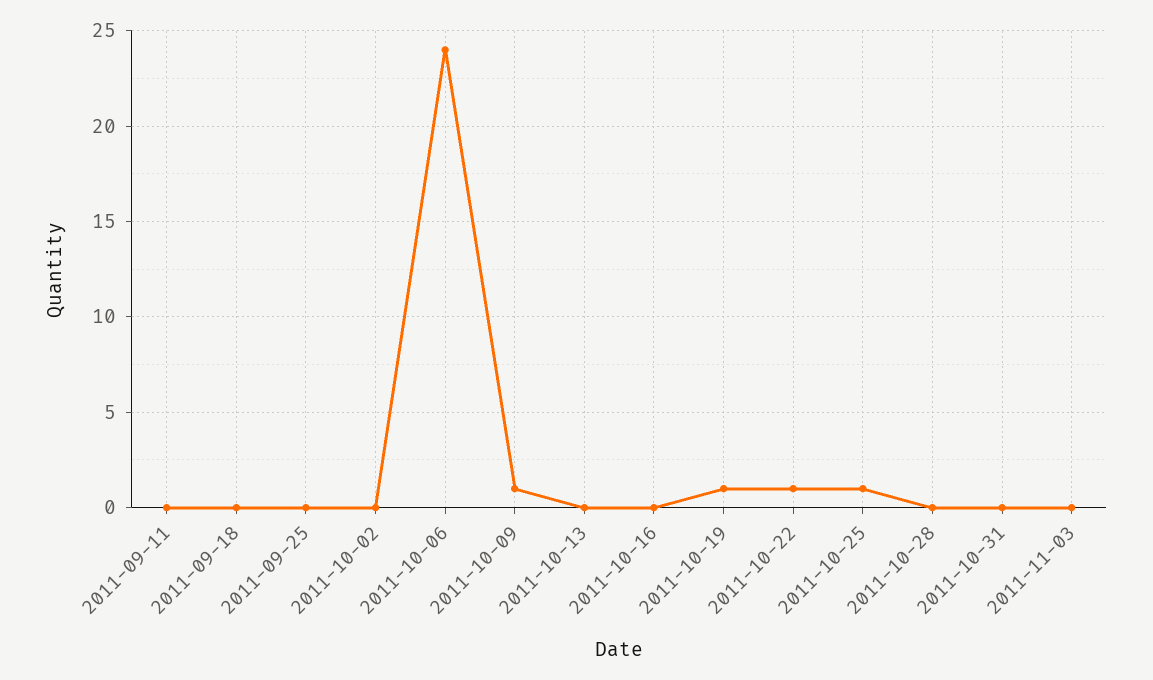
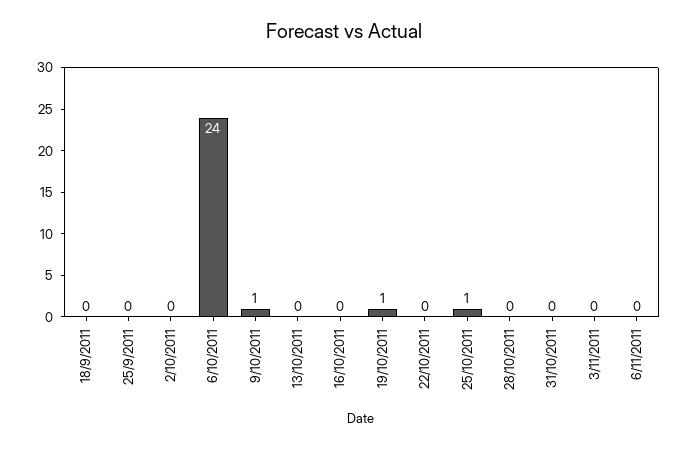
2011-09-11: 0 -> none
2011-10-22: 1 -> 0
6/11/2011: none -> 0

